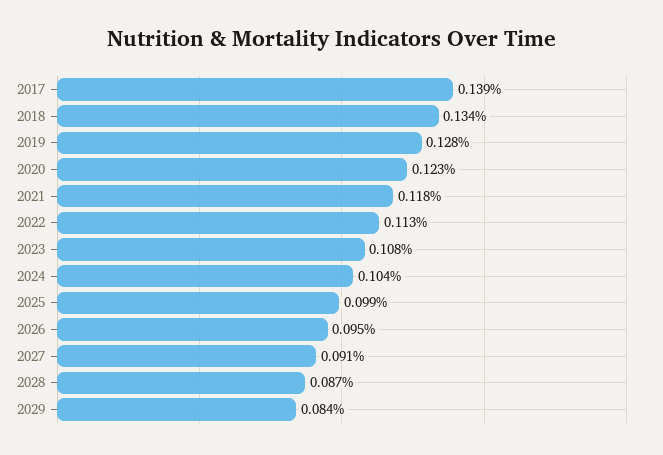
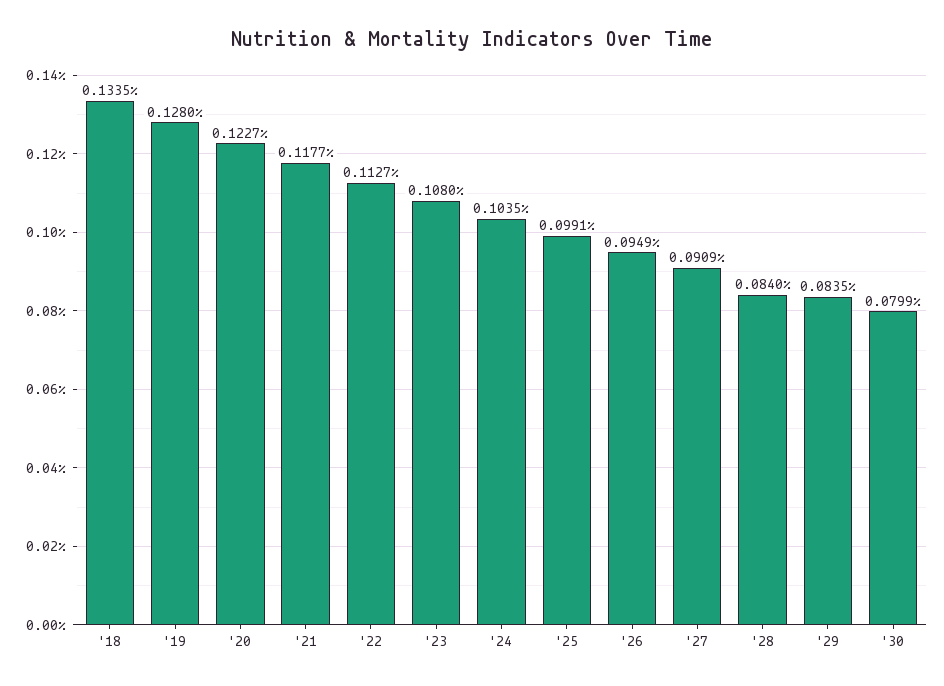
2017: 0.139 -> none
2028: 0.087 -> 0.084
'30: none -> 0.0799

